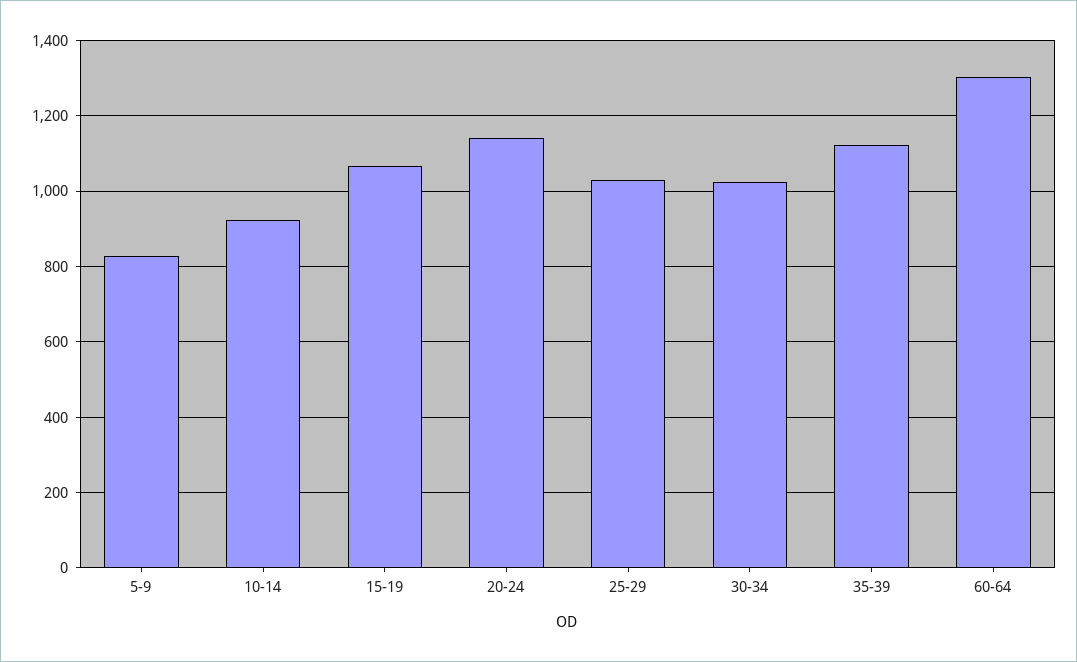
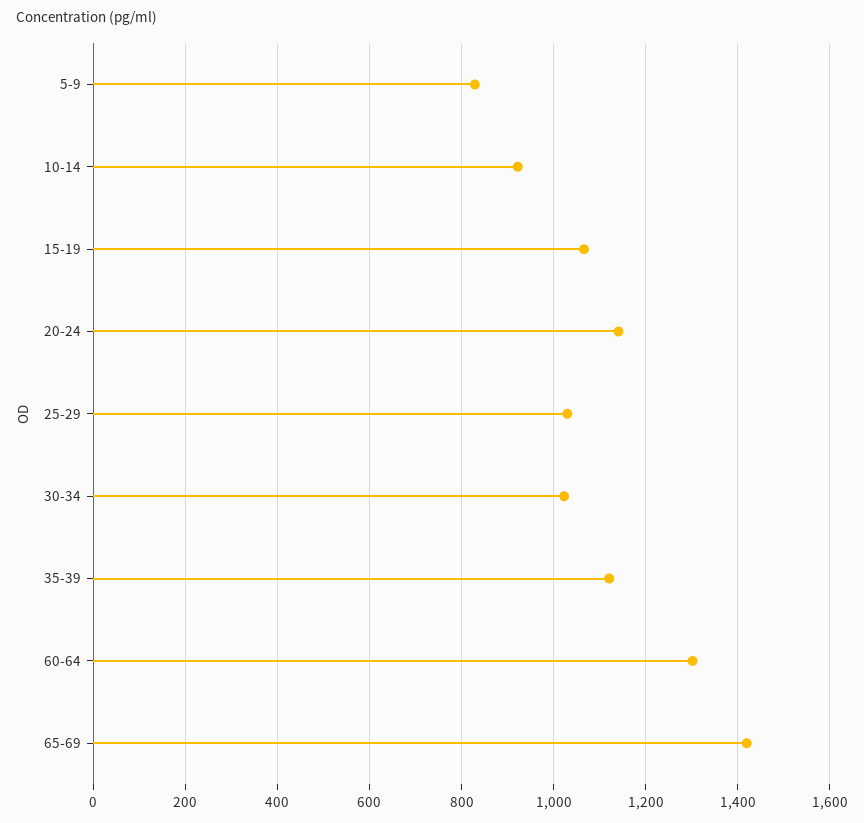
65-69: none -> 1420

